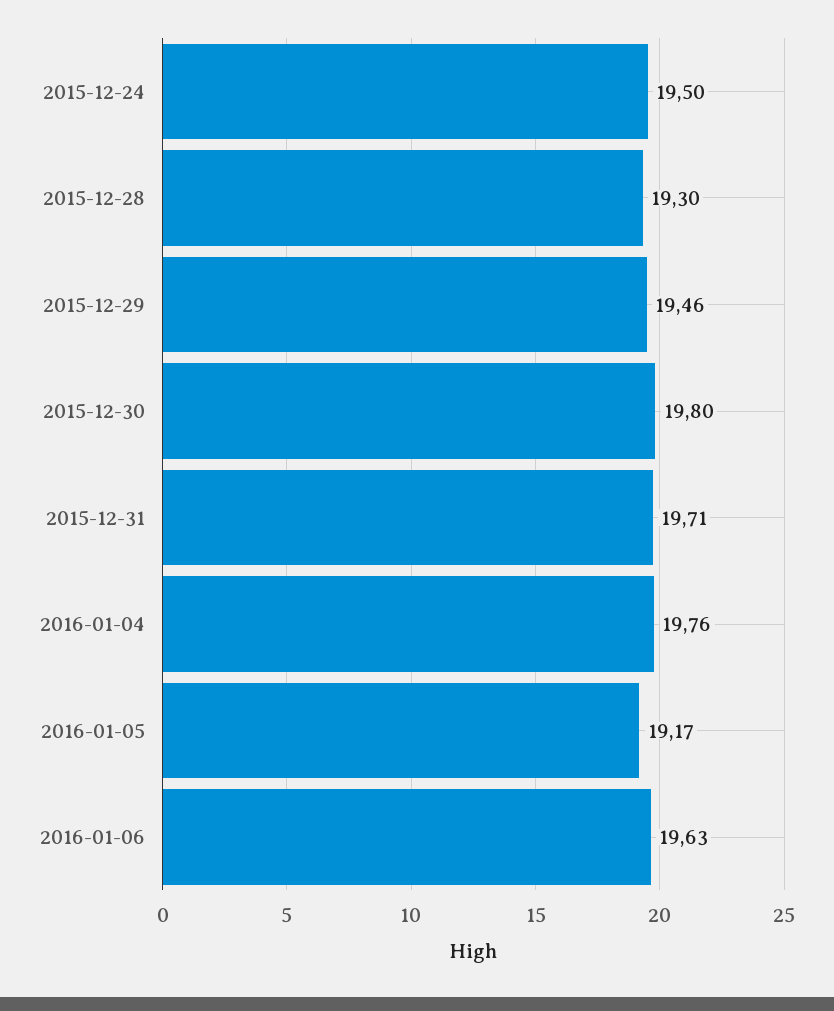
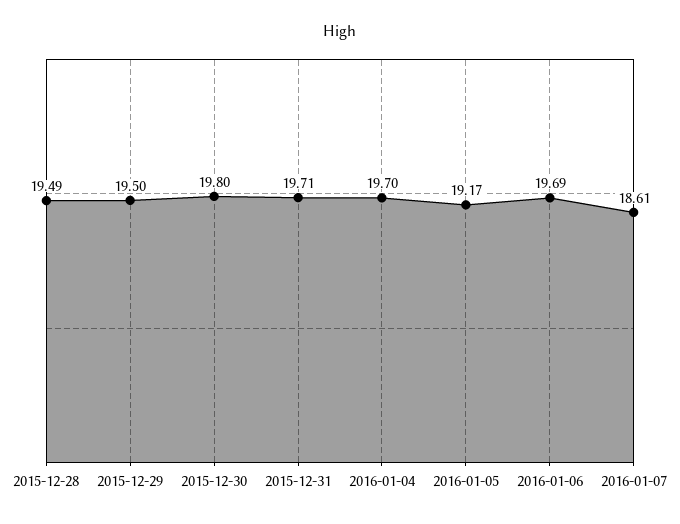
2015-12-24: 19.5 -> none
2015-12-28: 19.3 -> 19.49
2015-12-29: 19.46 -> 19.5
2016-01-04: 19.76 -> 19.7
2016-01-06: 19.63 -> 19.69
2016-01-07: none -> 18.61

